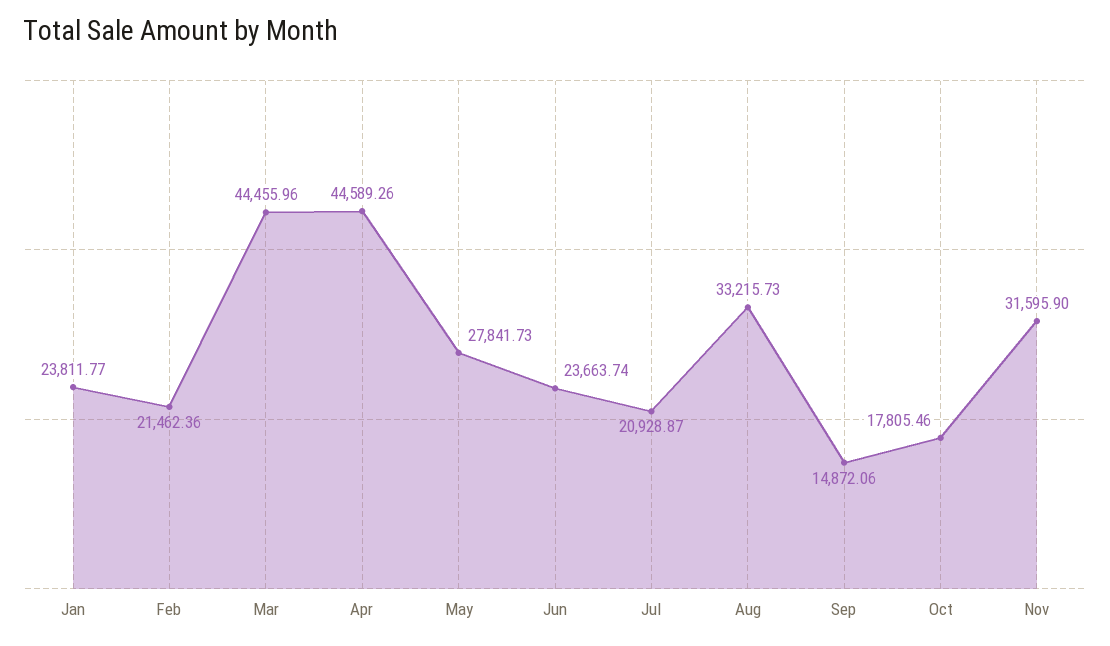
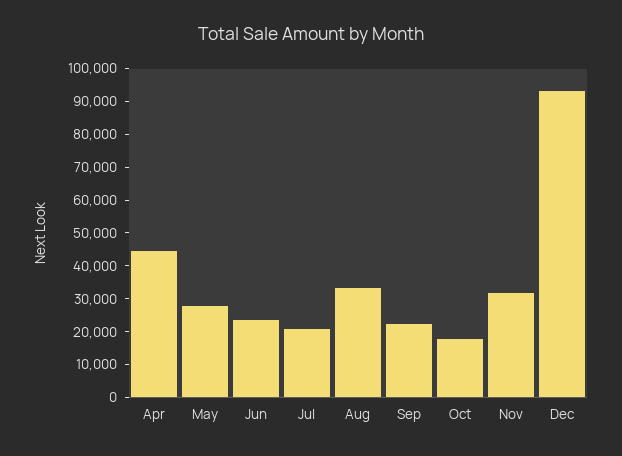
Jan: 23811.77 -> none
Feb: 21462.36 -> none
Mar: 44455.96 -> none
Sep: 14872.06 -> 22500
Dec: none -> 92500

